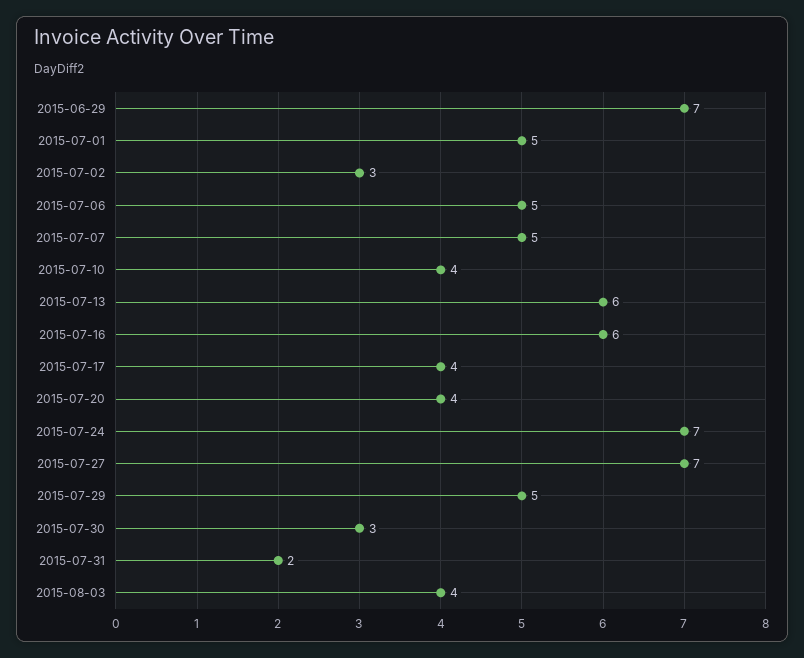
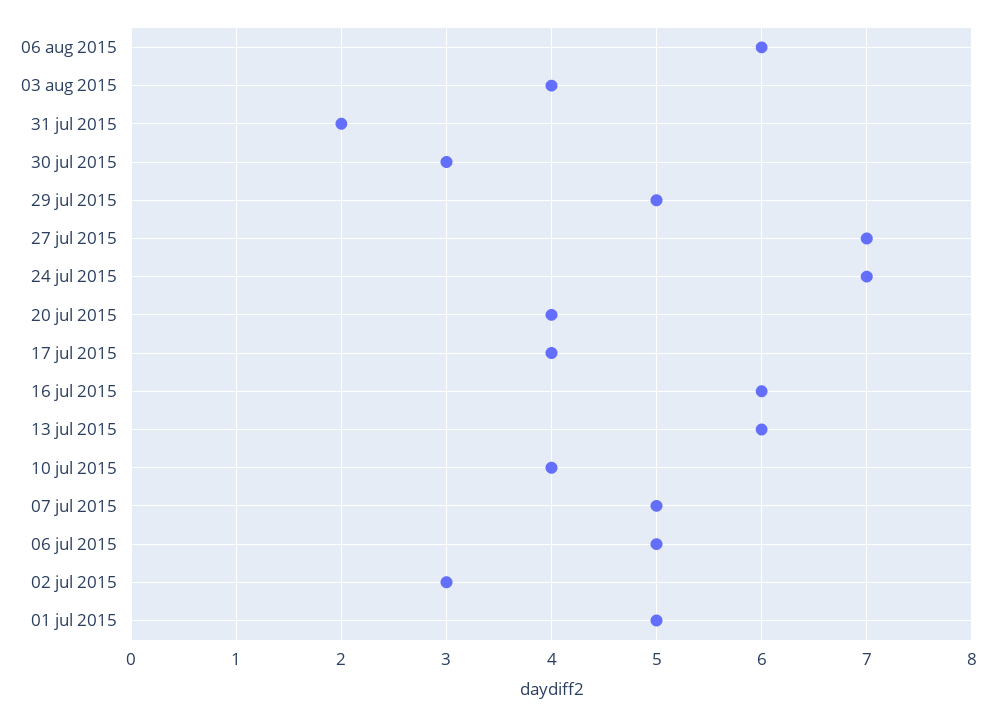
2015-06-29: 7 -> none
06 aug 2015: none -> 6

